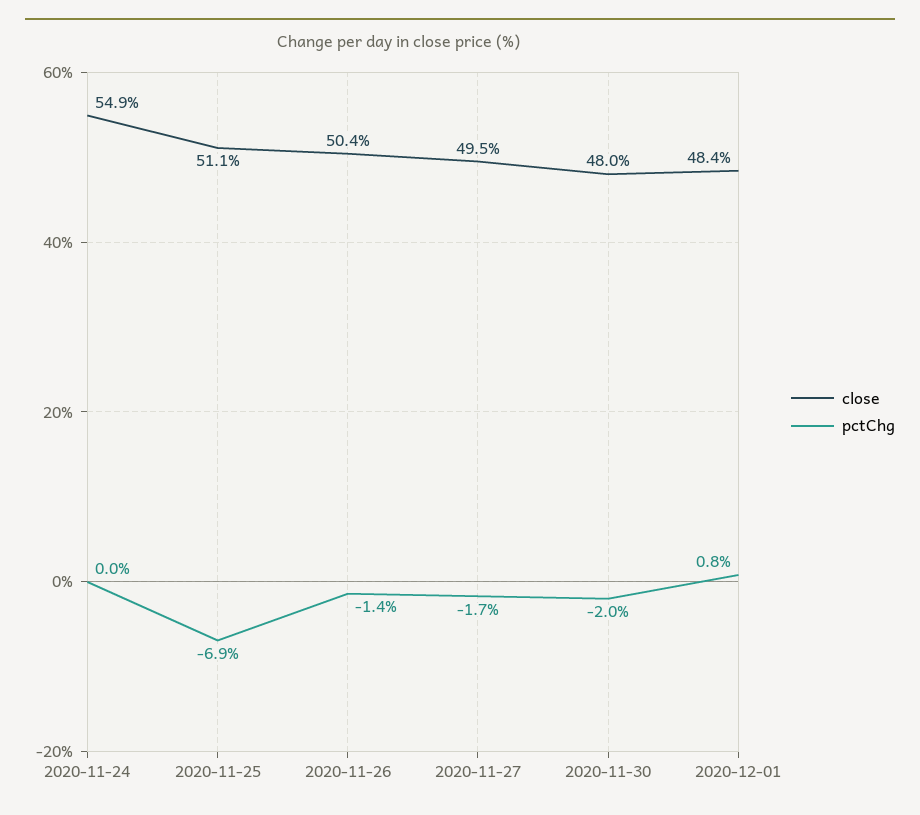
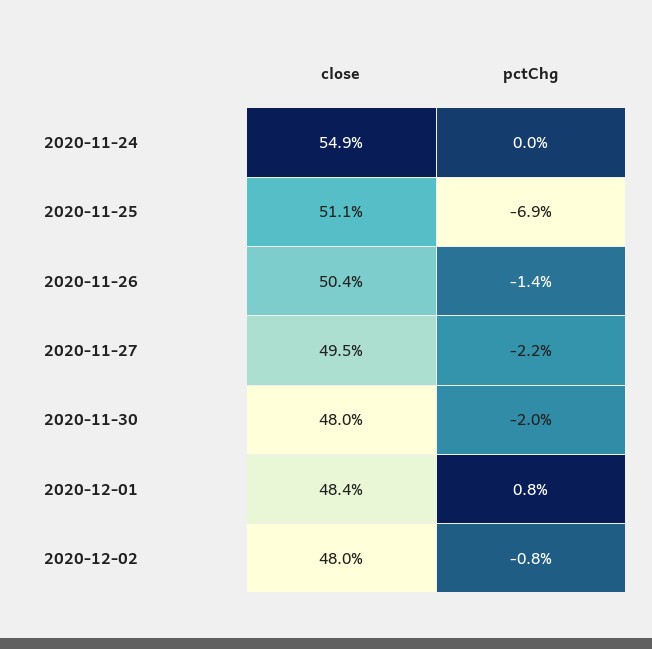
pctChg, 2020-11-27: -1.7 -> -2.2
close, 2020-12-02: none -> 48
pctChg, 2020-12-02: none -> -0.8

